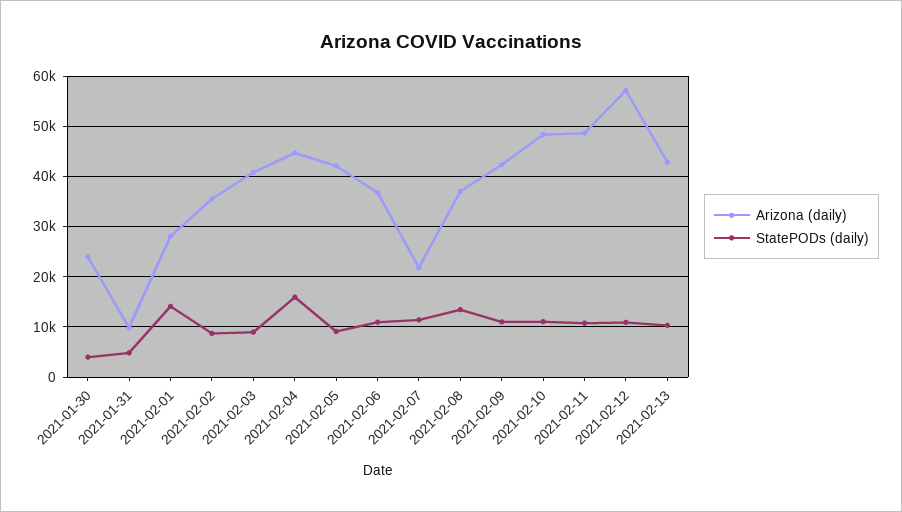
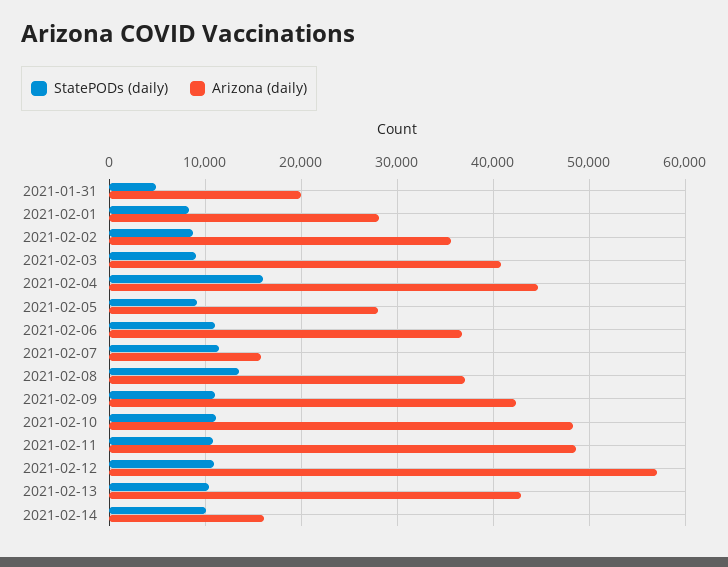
Arizona (daily), 2021-01-30: 24000 -> none
StatePODs (daily), 2021-01-30: 4000 -> none
Arizona (daily), 2021-01-31: 10000 -> 20000
StatePODs (daily), 2021-02-01: 14000 -> 8000
Arizona (daily), 2021-02-05: 42000 -> 28000
Arizona (daily), 2021-02-07: 22000 -> 16000
StatePODs (daily), 2021-02-14: none -> 10000
Arizona (daily), 2021-02-14: none -> 16000

